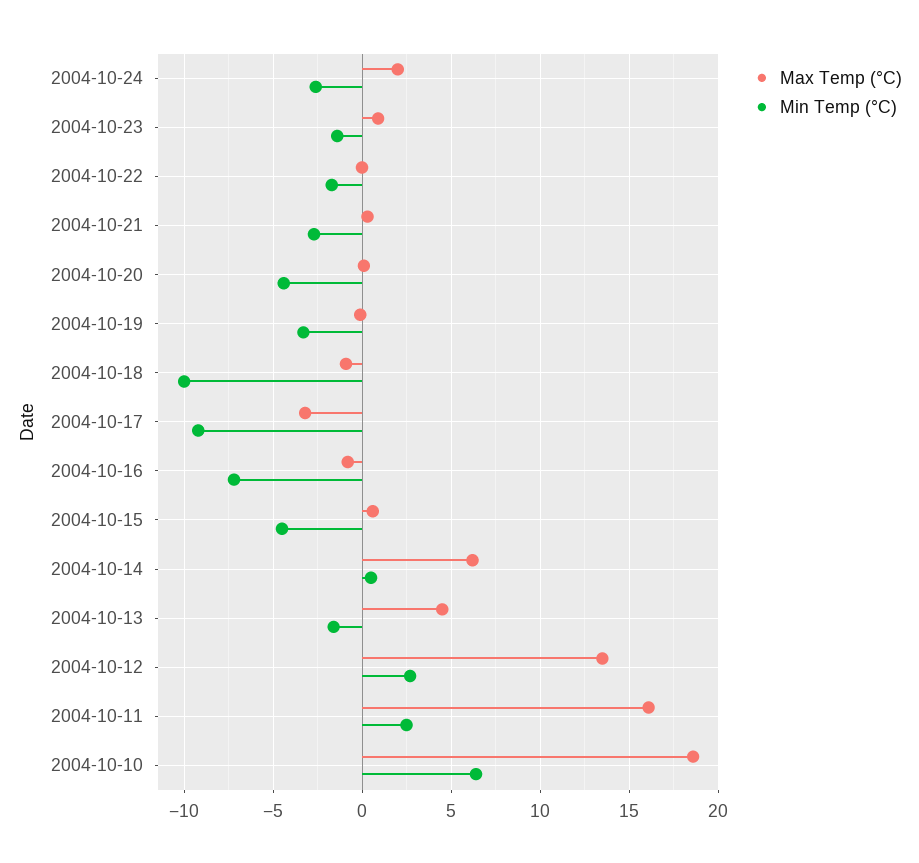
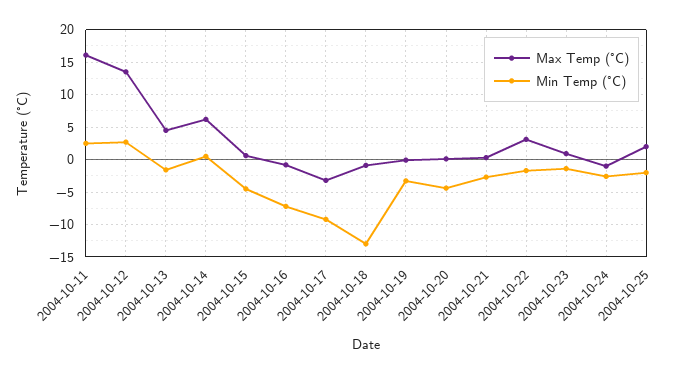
Max Temp (°C), 2004-10-24: 2 -> -1
Max Temp (°C), 2004-10-22: 0 -> 3
Min Temp (°C), 2004-10-18: -10 -> -13
Max Temp (°C), 2004-10-10: 18.5 -> none
Min Temp (°C), 2004-10-10: 6.5 -> none
Max Temp (°C), 2004-10-25: none -> 2
Min Temp (°C), 2004-10-25: none -> -2

